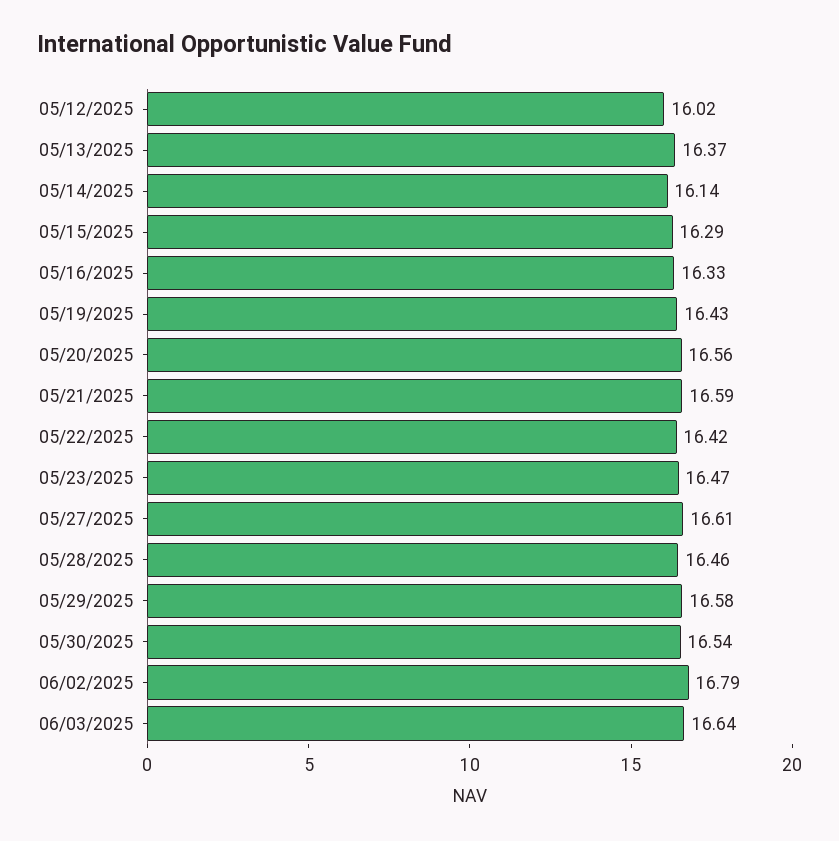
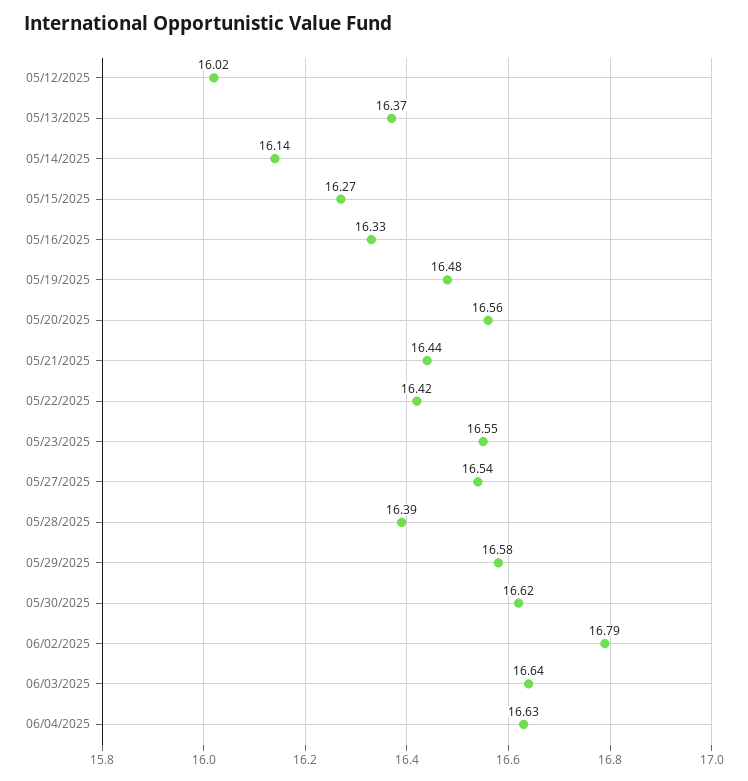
05/15/2025: 16.29 -> 16.27
05/19/2025: 16.43 -> 16.48
05/21/2025: 16.59 -> 16.44
05/23/2025: 16.47 -> 16.55
05/27/2025: 16.61 -> 16.54
05/28/2025: 16.46 -> 16.39
05/30/2025: 16.54 -> 16.62
06/04/2025: none -> 16.63

